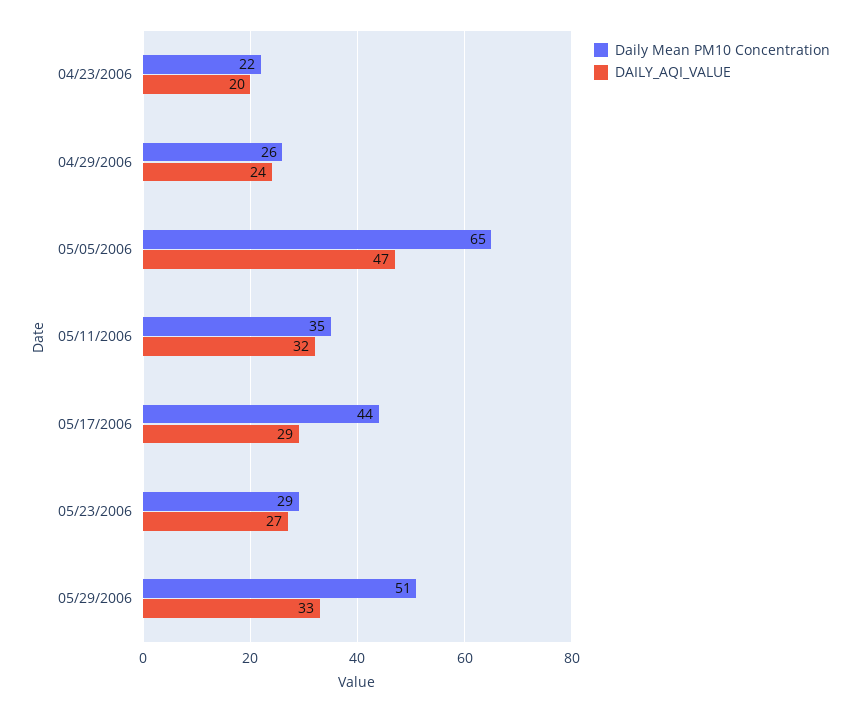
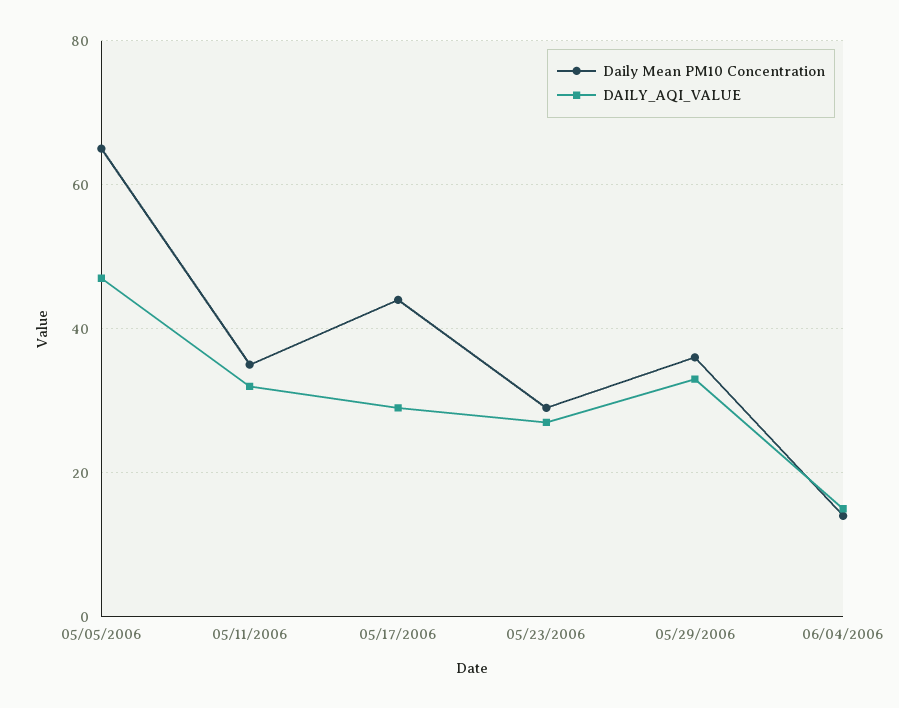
Daily Mean PM10 Concentration, 04/23/2006: 22 -> none
DAILY_AQI_VALUE, 04/23/2006: 20 -> none
Daily Mean PM10 Concentration, 04/29/2006: 26 -> none
DAILY_AQI_VALUE, 04/29/2006: 24 -> none
Daily Mean PM10 Concentration, 05/29/2006: 51 -> 35
Daily Mean PM10 Concentration, 06/04/2006: none -> 15
DAILY_AQI_VALUE, 06/04/2006: none -> 15

